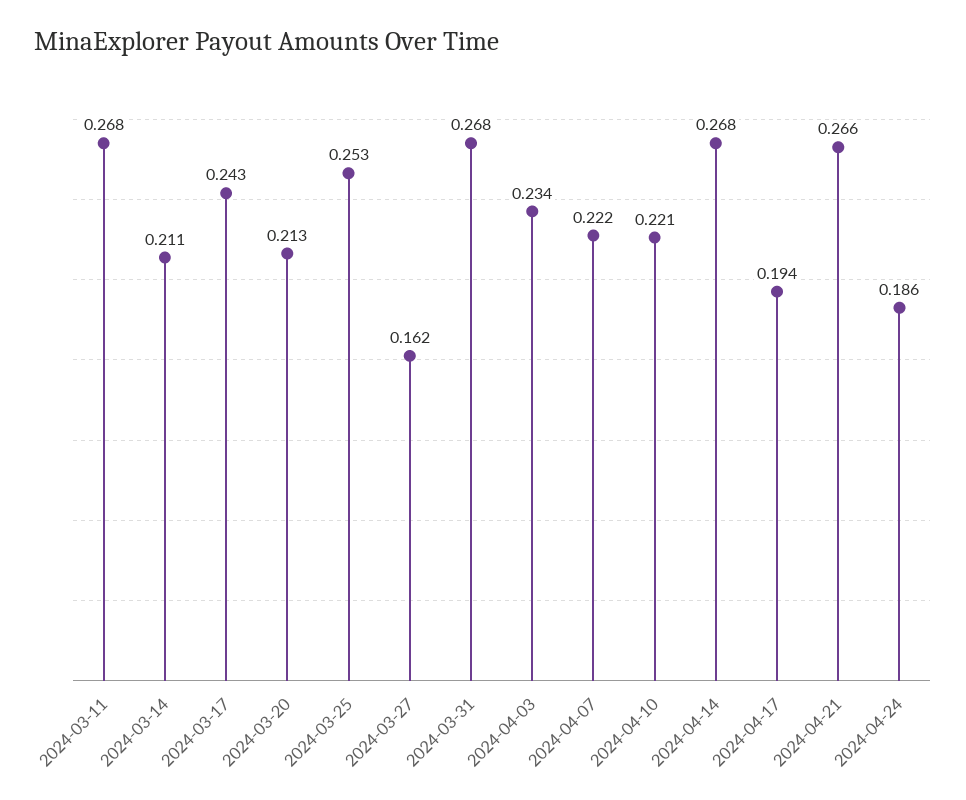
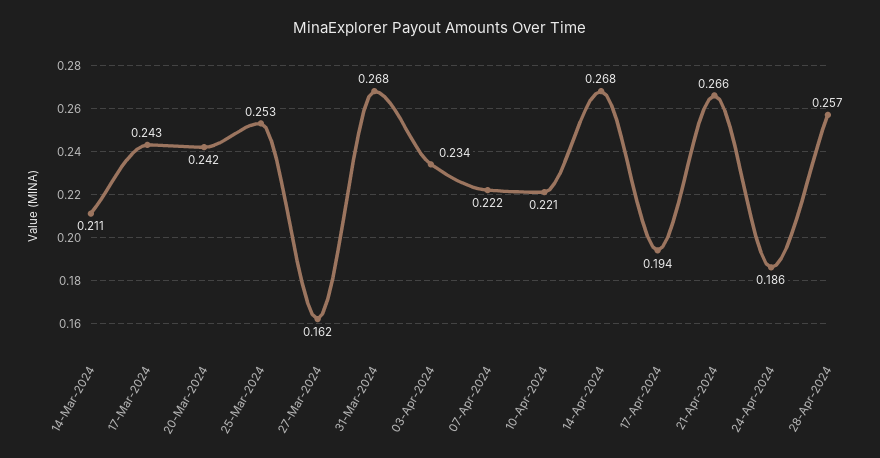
2024-03-11: 0.268 -> none
2024-03-20: 0.213 -> 0.242
28-Apr-2024: none -> 0.257

